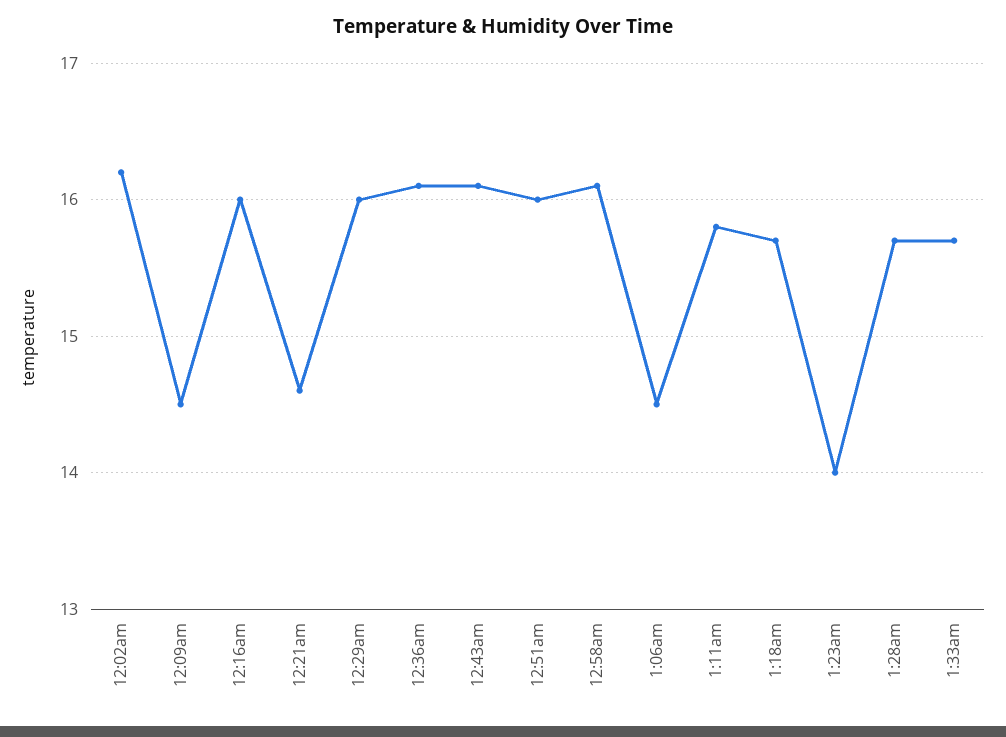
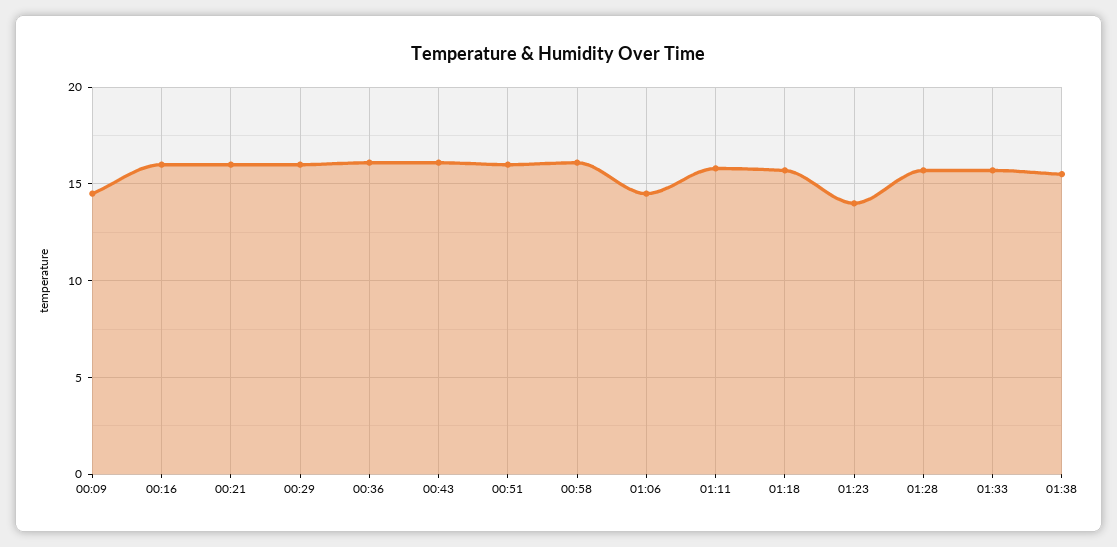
12:02am: 16.2 -> none
12:21am: 14.6 -> 16
01:38: none -> 15.5

